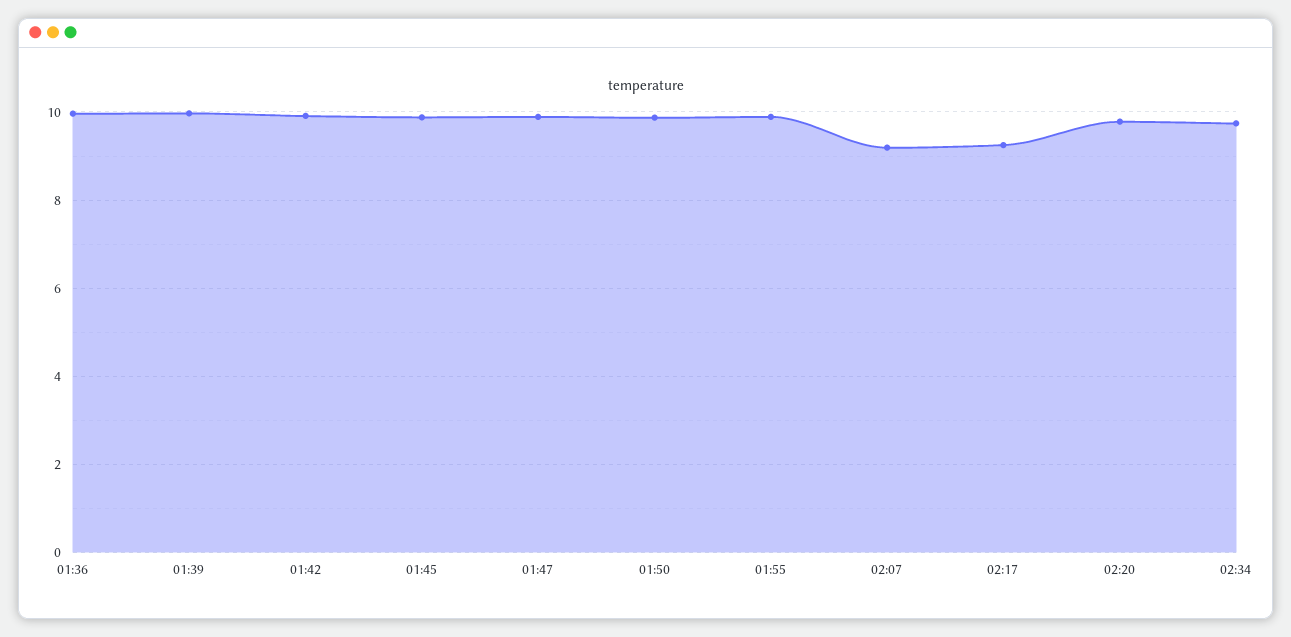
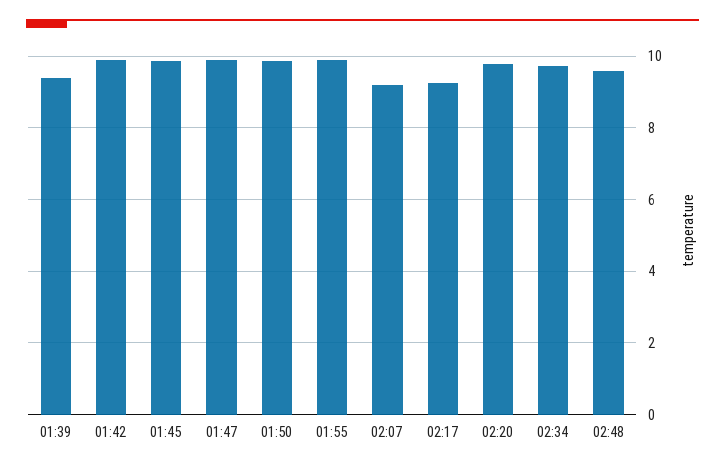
01:36: 10 -> none
01:39: 10 -> 9.4
02:48: none -> 9.6

